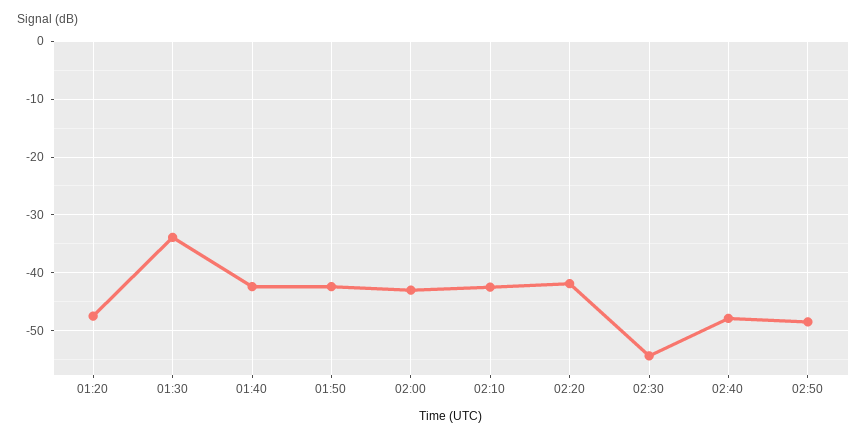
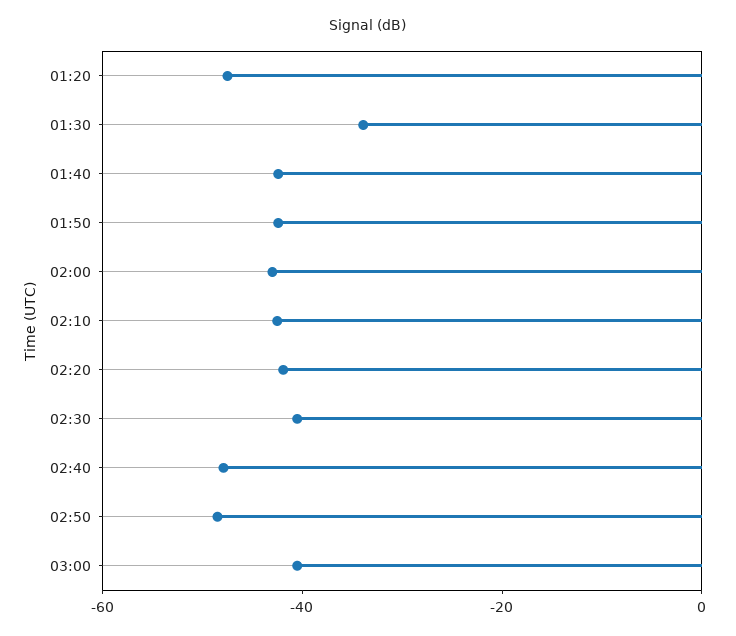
02:30: -54 -> -40
03:00: none -> -40

